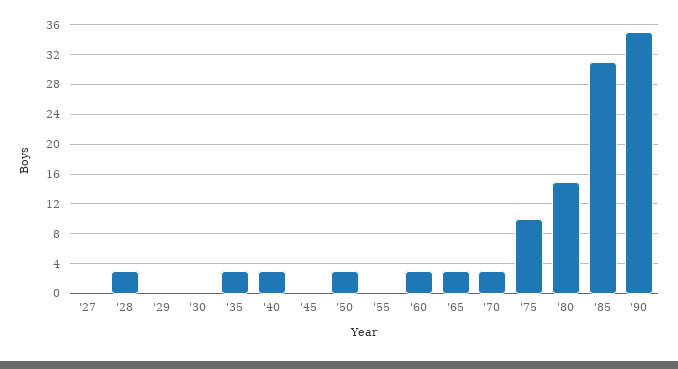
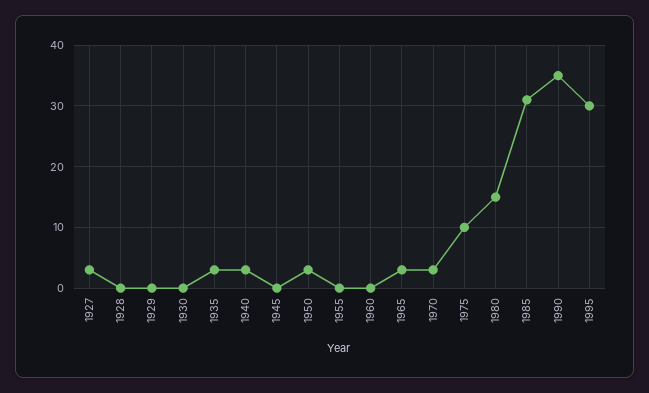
'27: 0 -> 3
'28: 3 -> 0
'60: 3 -> 0
1995: none -> 30

